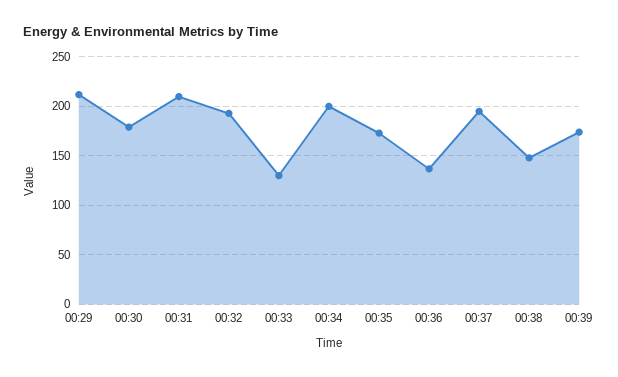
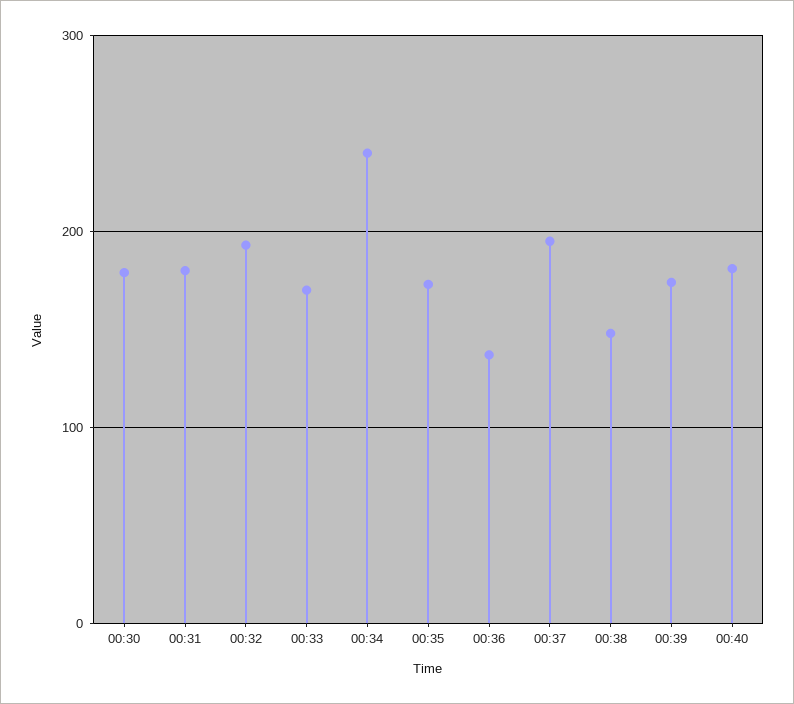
00:29: 210 -> none
00:31: 210 -> 180
00:33: 130 -> 170
00:34: 200 -> 240
00:40: none -> 180

